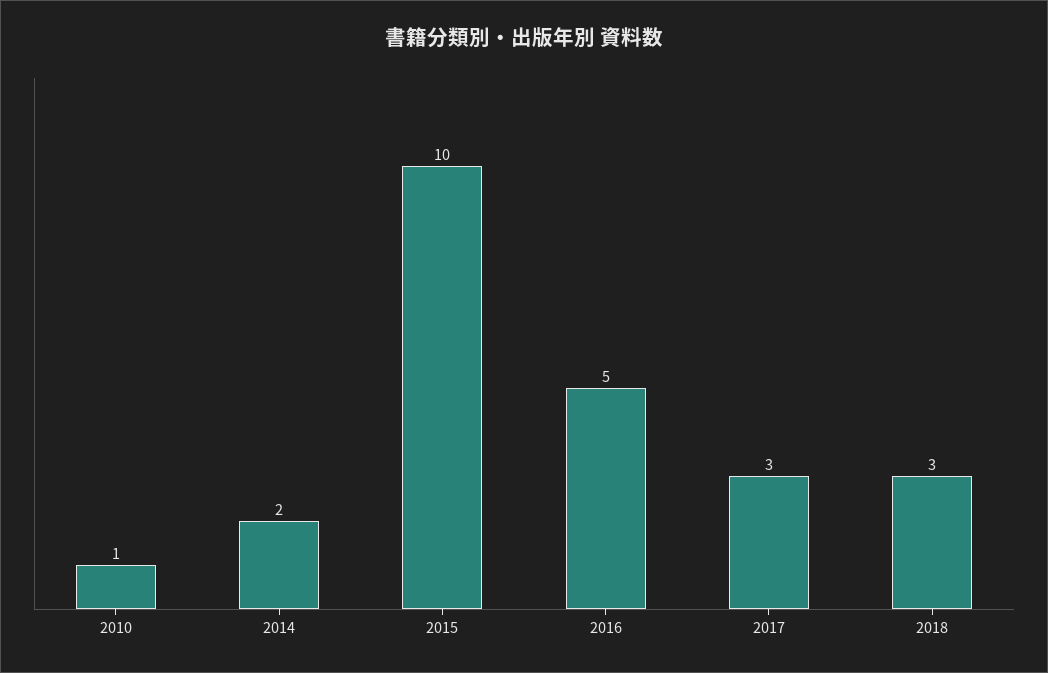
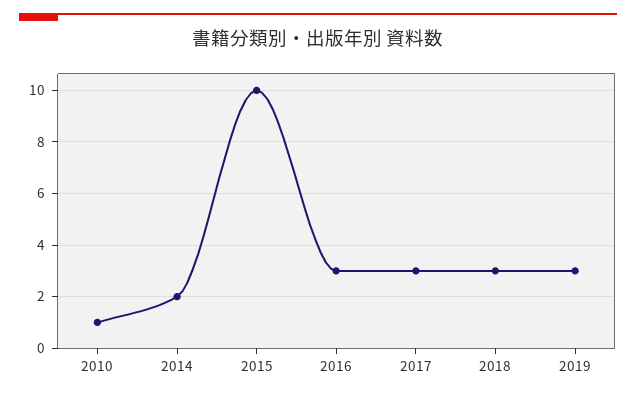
2016: 5 -> 3
2019: none -> 3

